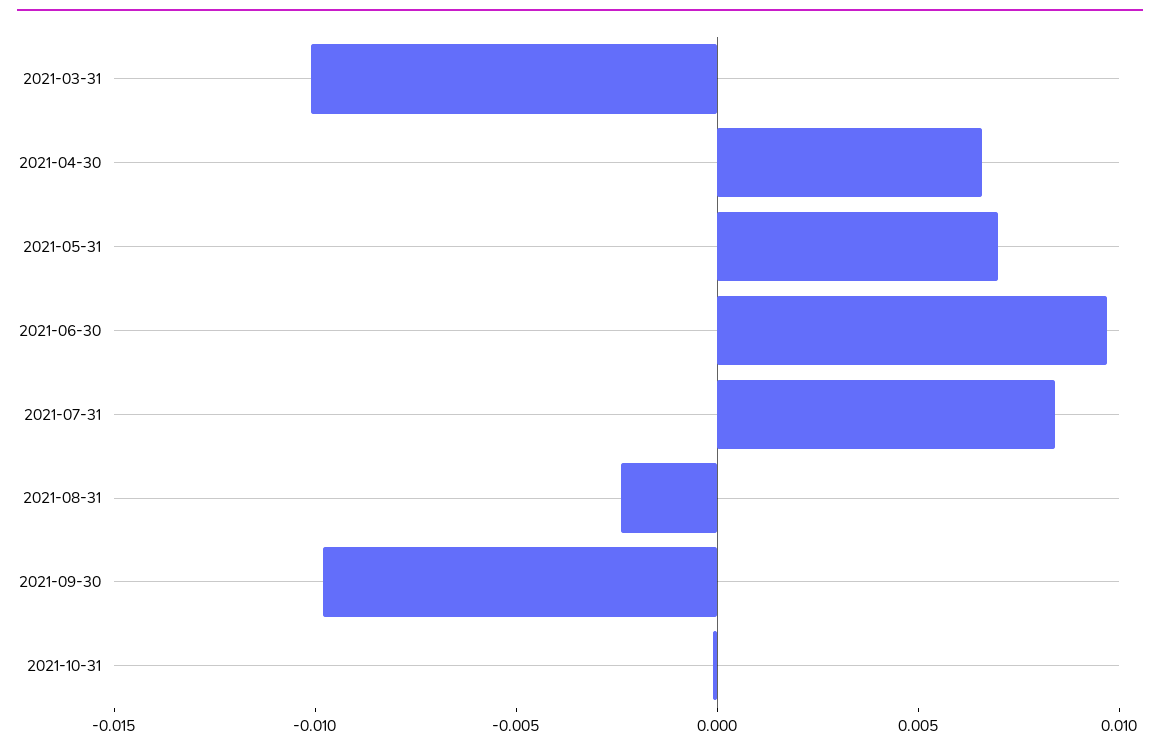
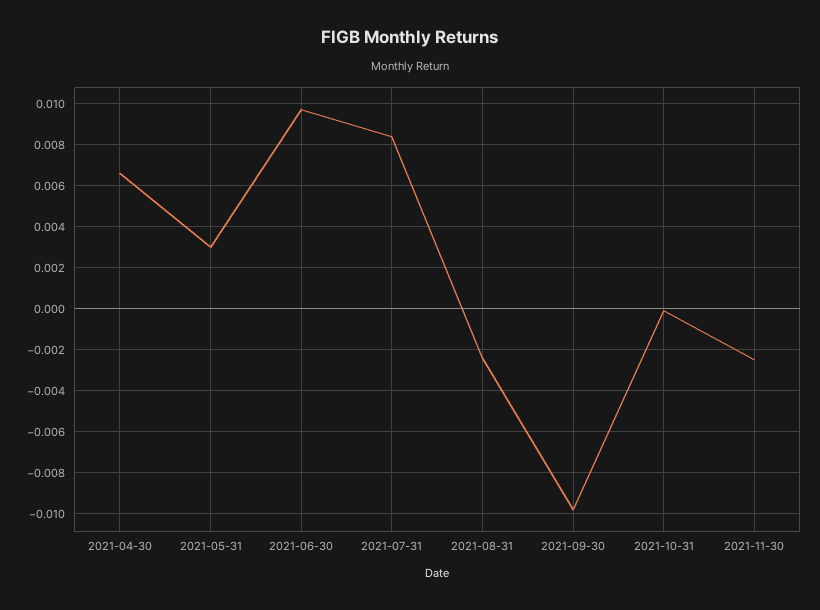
2021-03-31: -0.01 -> none
2021-05-31: 0.007 -> 0.003
2021-11-30: none -> -0.0025

